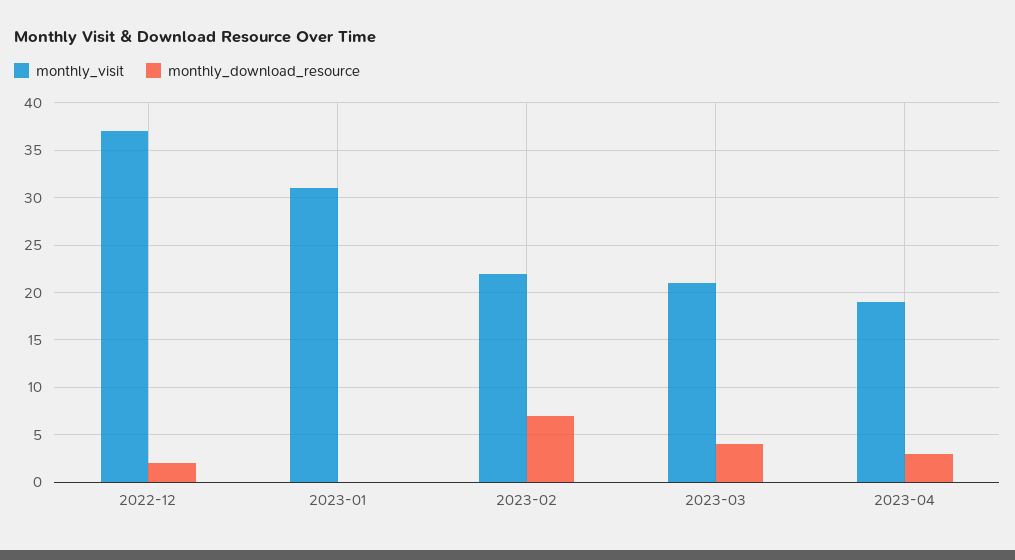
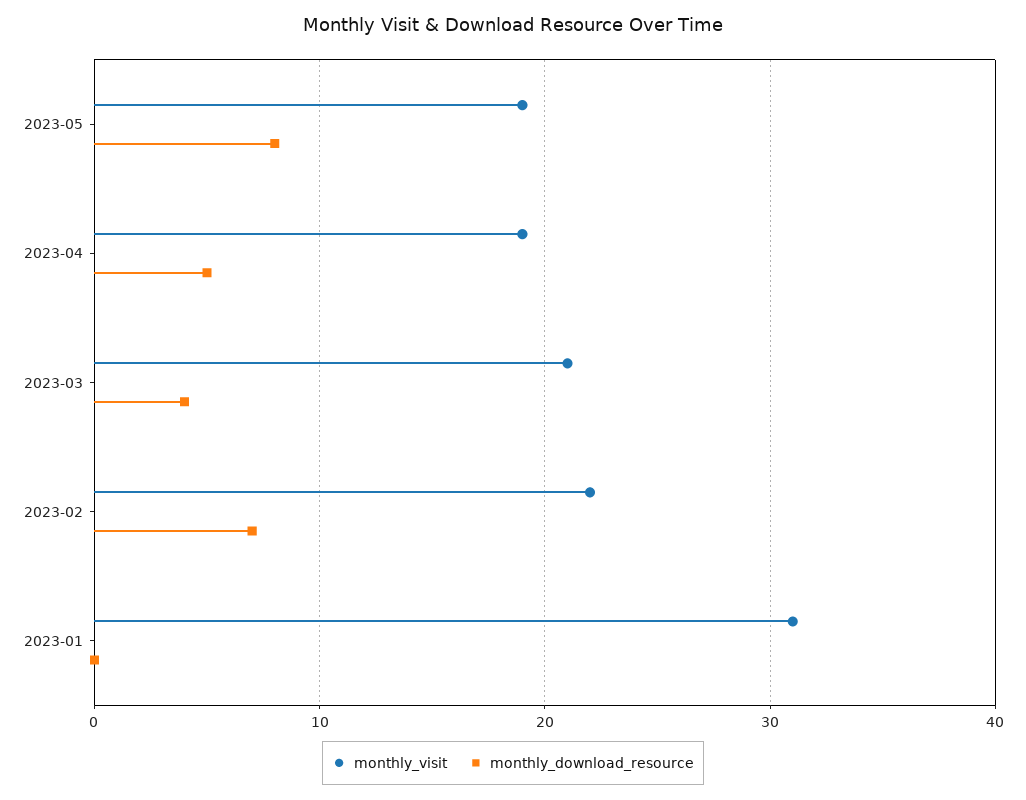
monthly_visit, 2022-12: 37 -> none
monthly_download_resource, 2022-12: 2 -> none
monthly_download_resource, 2023-04: 3 -> 5
monthly_visit, 2023-05: none -> 19
monthly_download_resource, 2023-05: none -> 8

